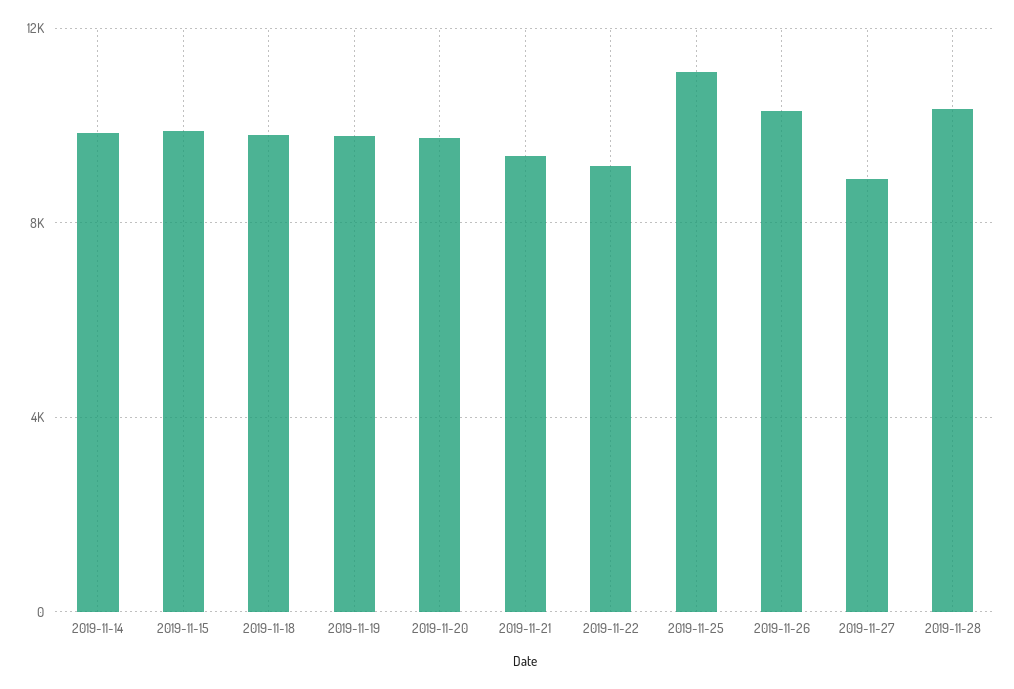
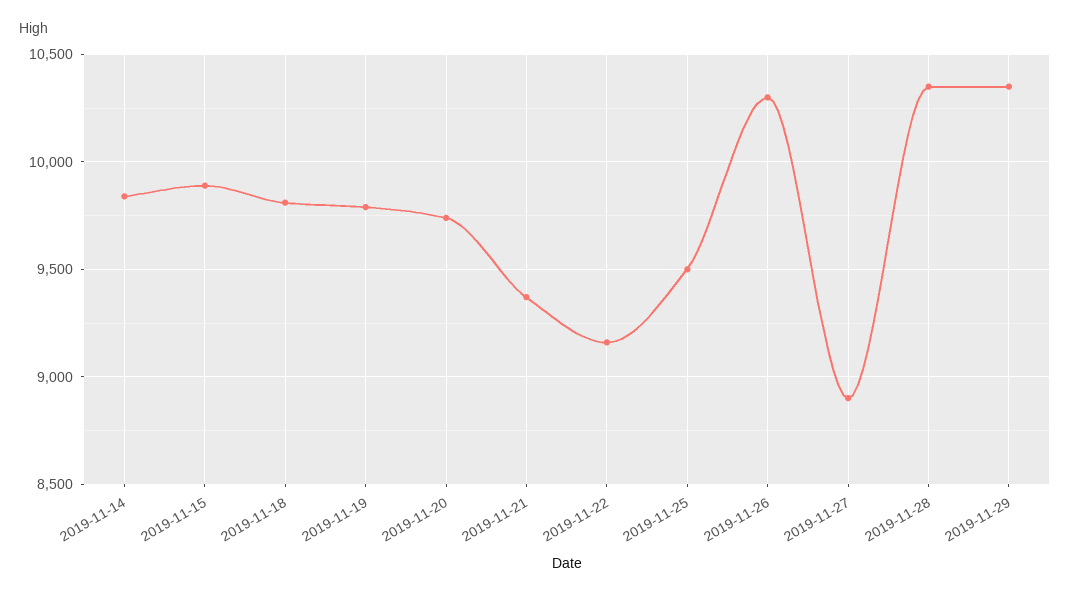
2019-11-25: 11000 -> 9500
2019-11-29: none -> 10350

